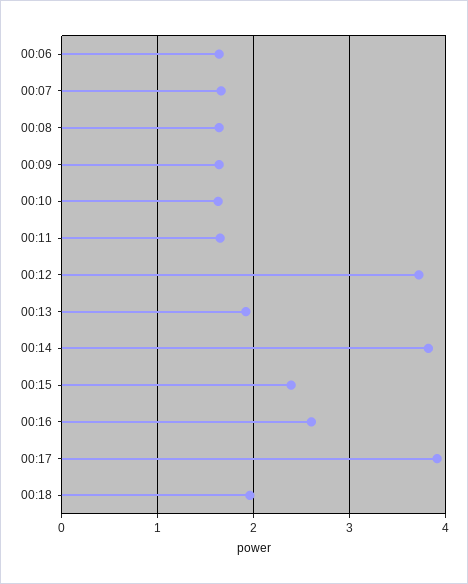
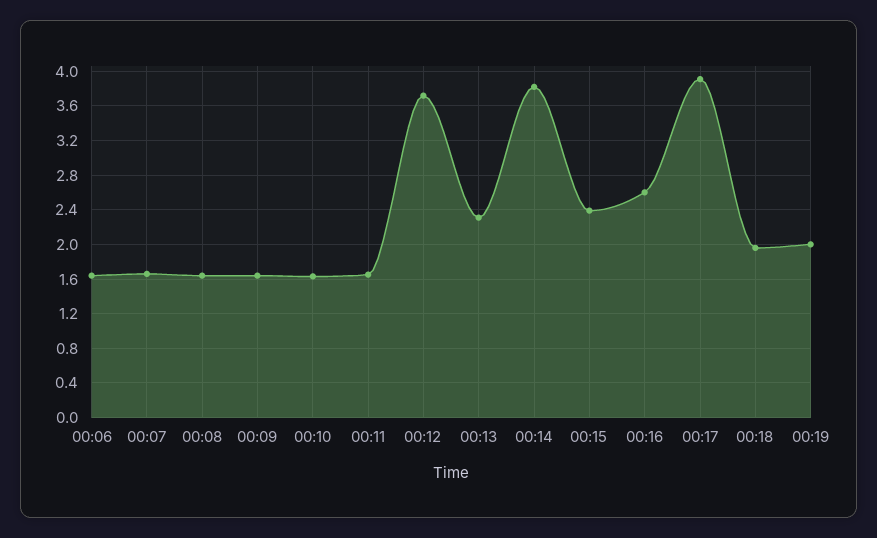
00:13: 1.9 -> 2.3
00:19: none -> 2

